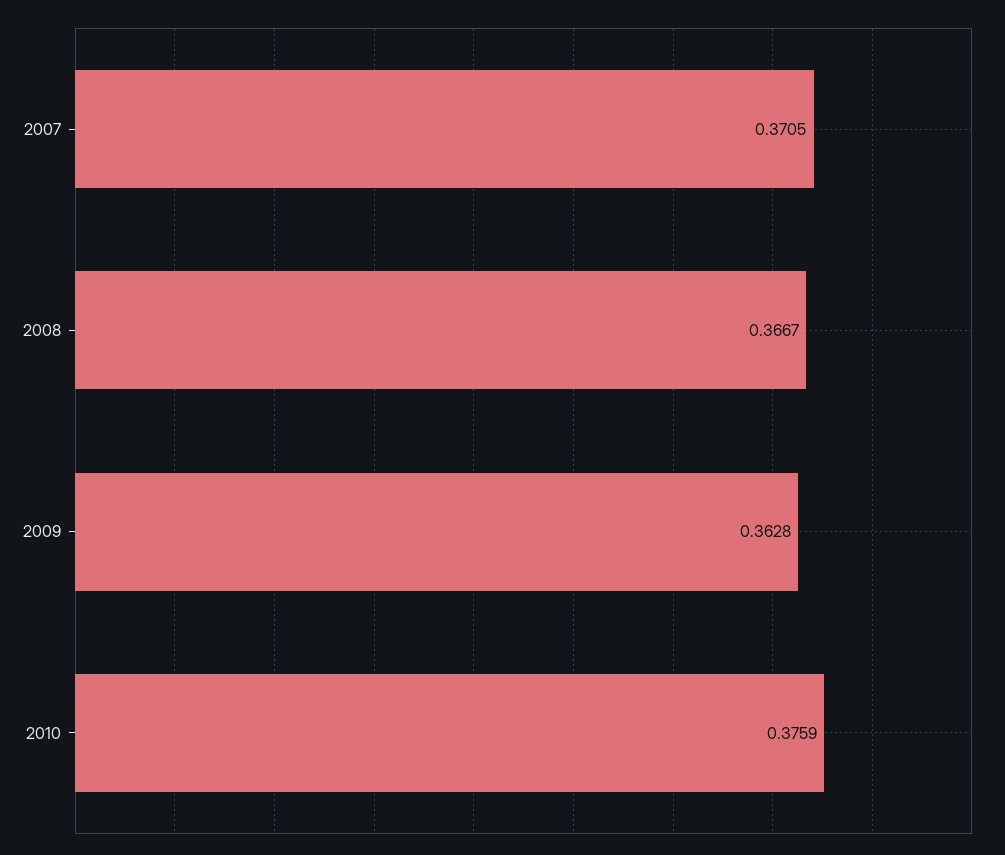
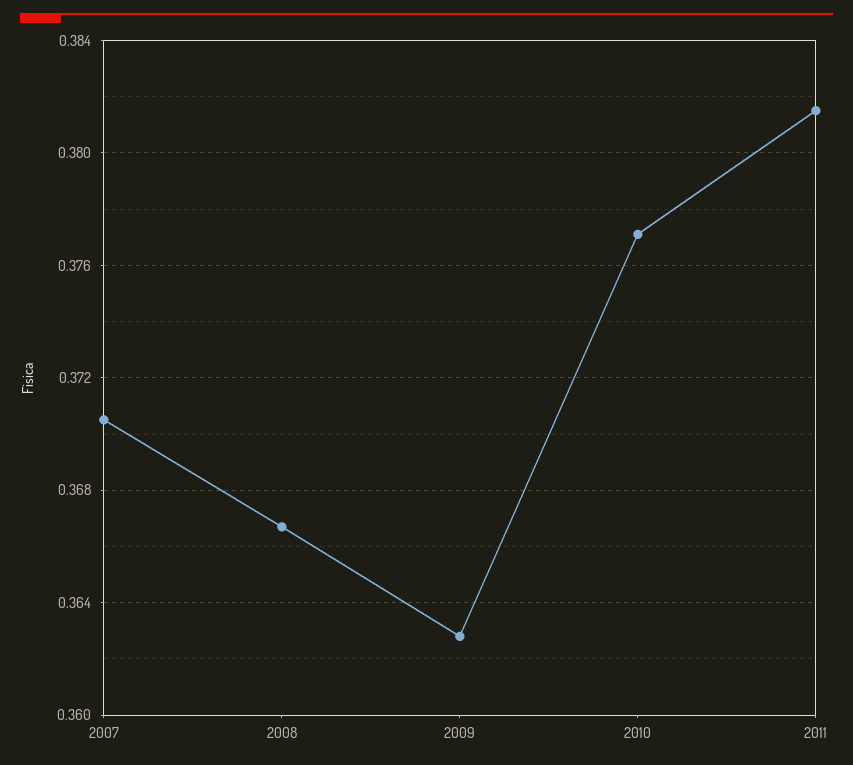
2010: 0.3759 -> 0.377
2011: none -> 0.3815

